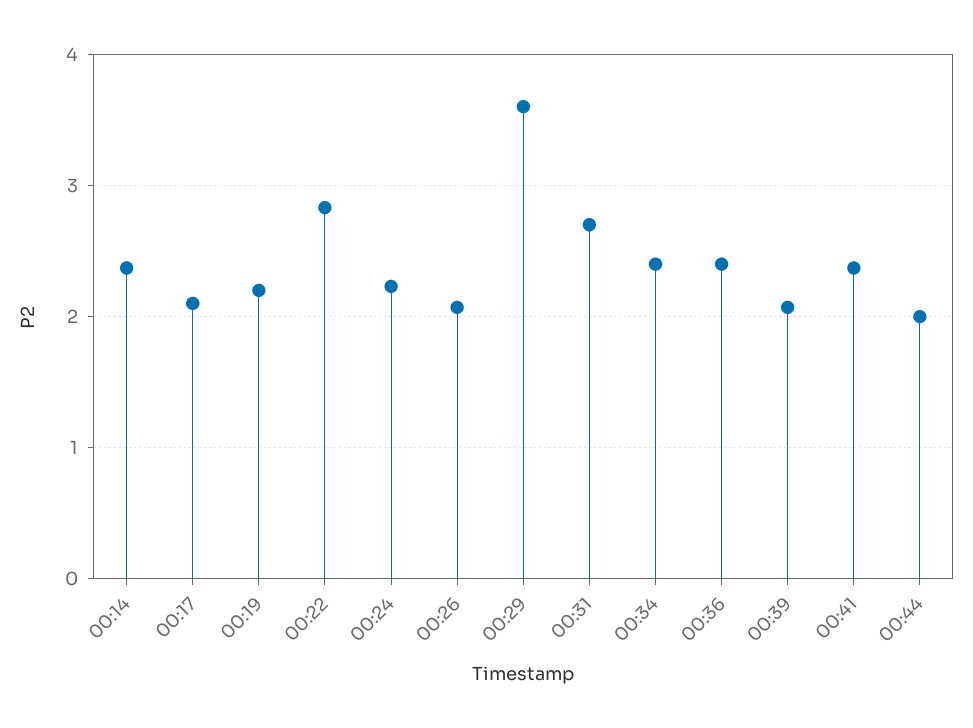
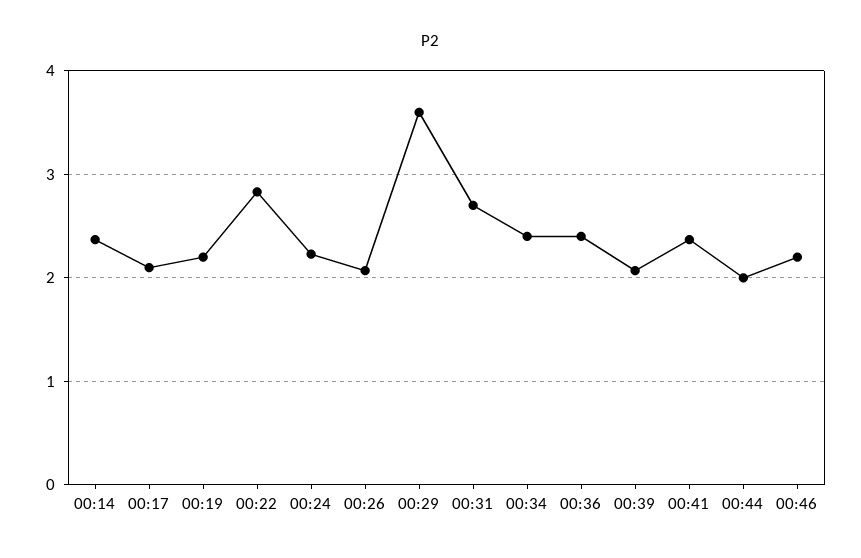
00:46: none -> 2.2

